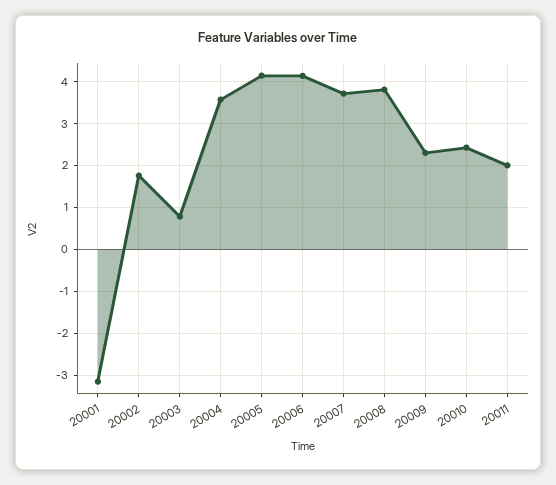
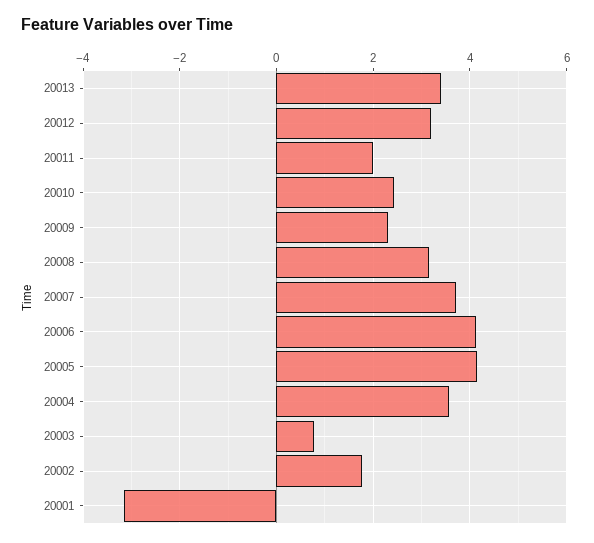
20008: 3.8 -> 3.2
20013: none -> 3.4
20012: none -> 3.2

